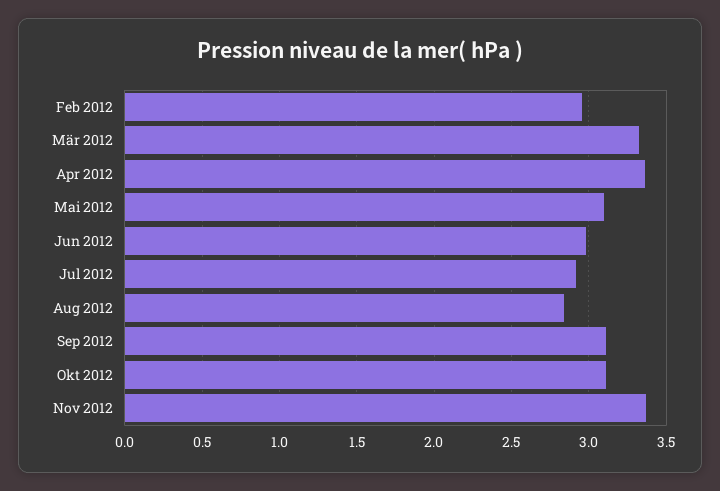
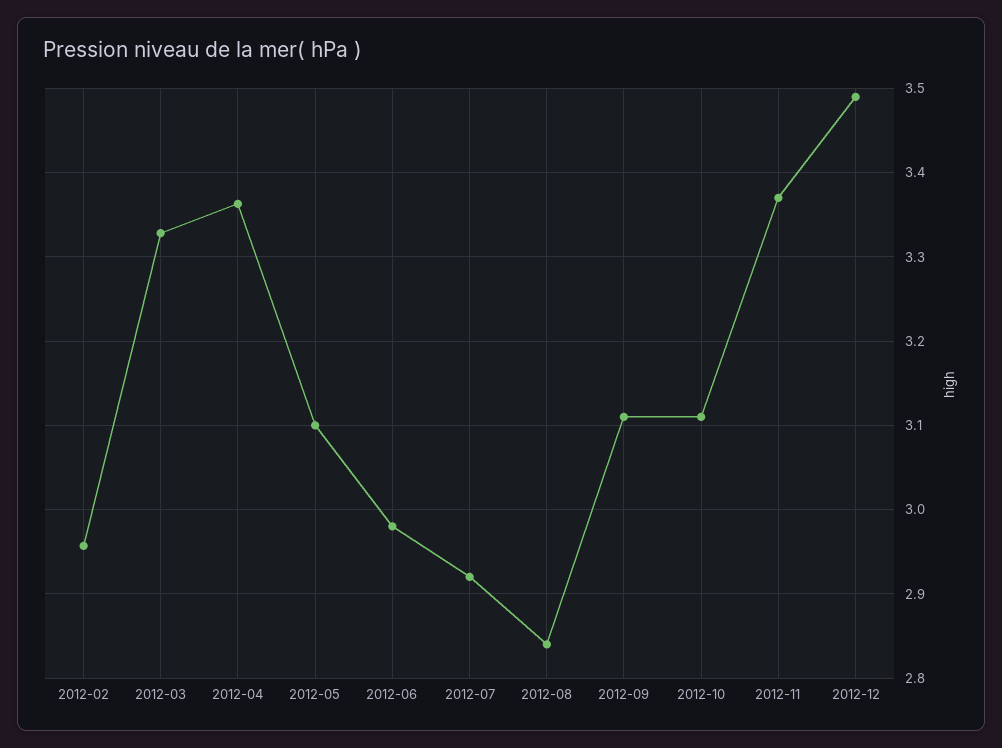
2012-12: none -> 3.49

